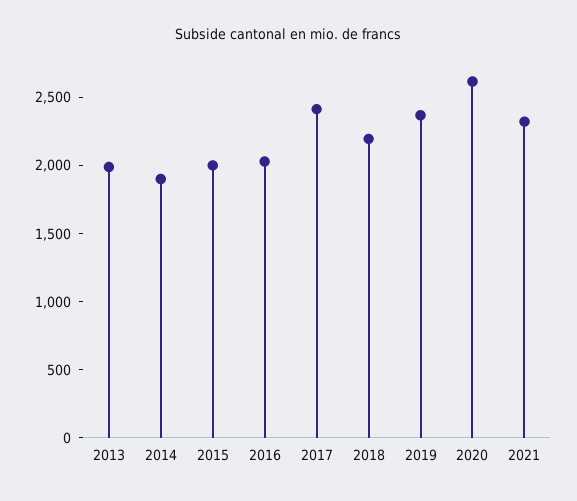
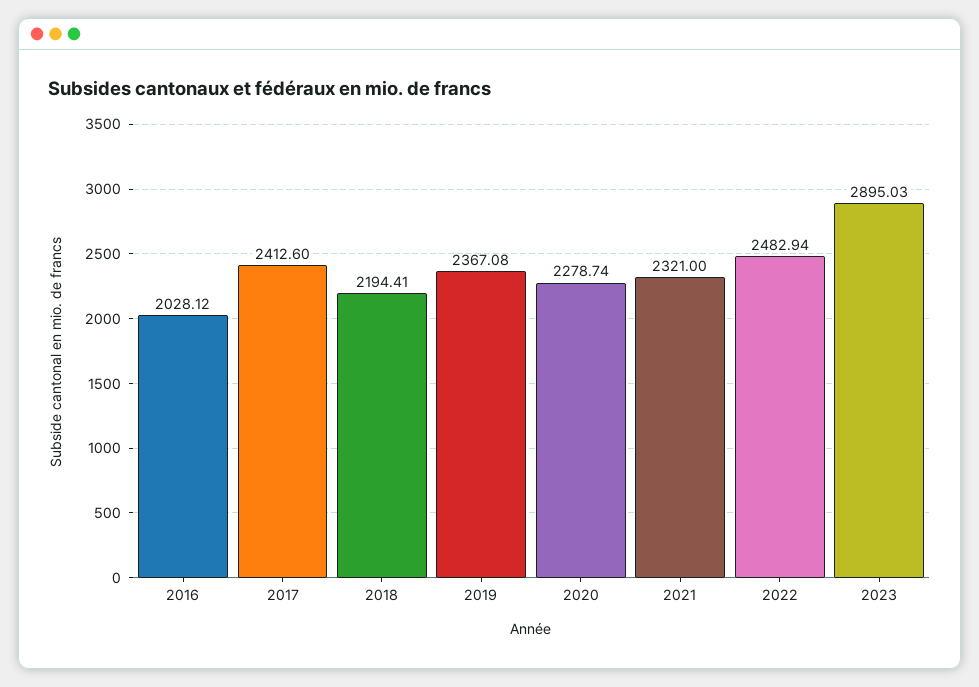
2013: 2000 -> none
2014: 1900 -> none
2015: 2000 -> none
2020: 2600 -> 2278.74
2022: none -> 2482.94
2023: none -> 2895.03

